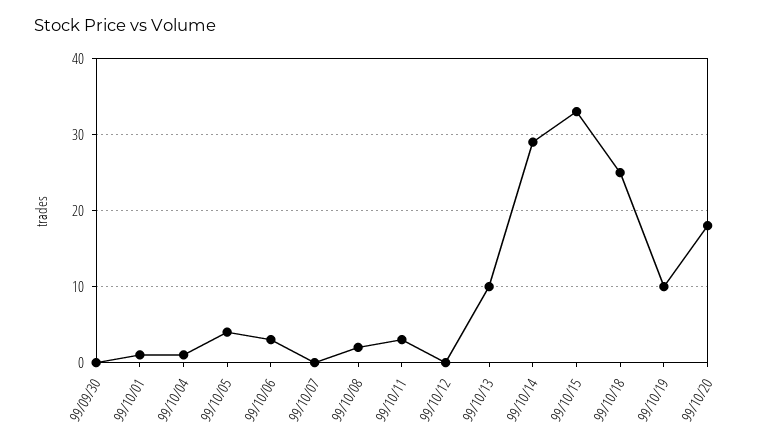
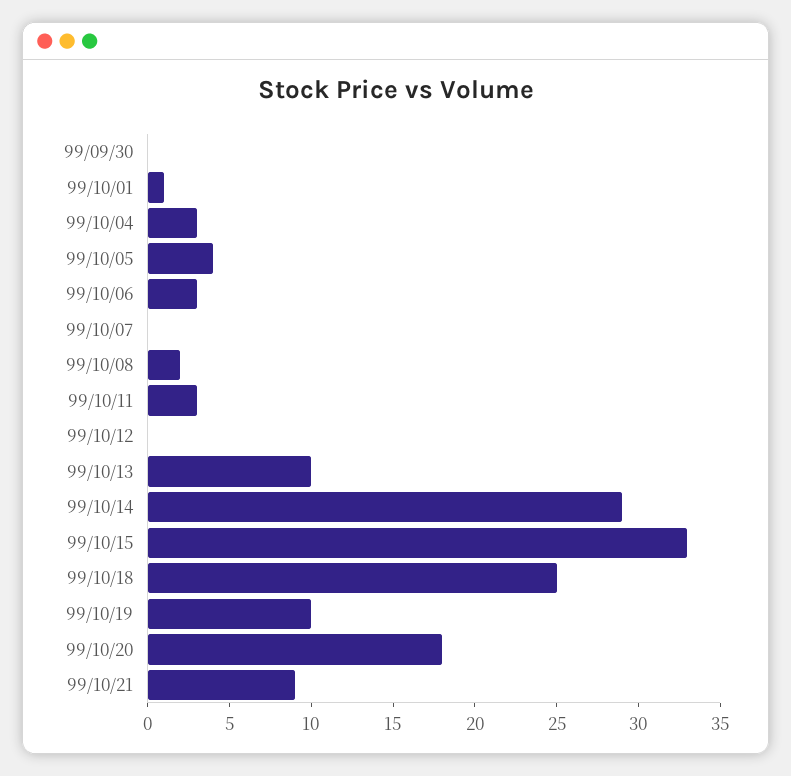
99/10/04: 1 -> 3
99/10/21: none -> 9

